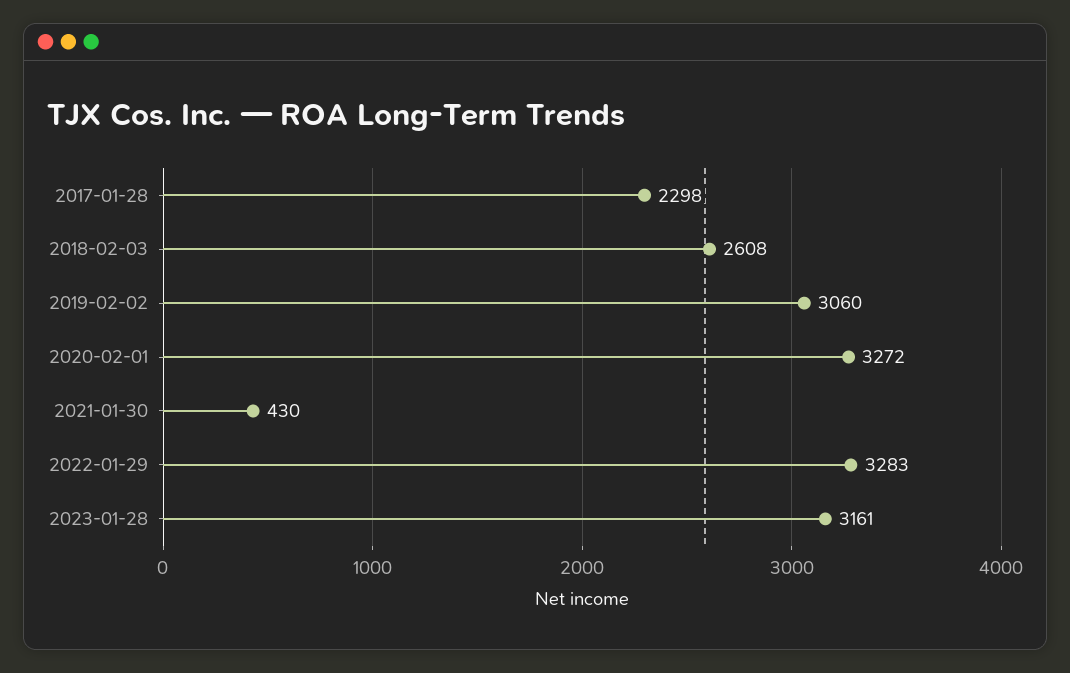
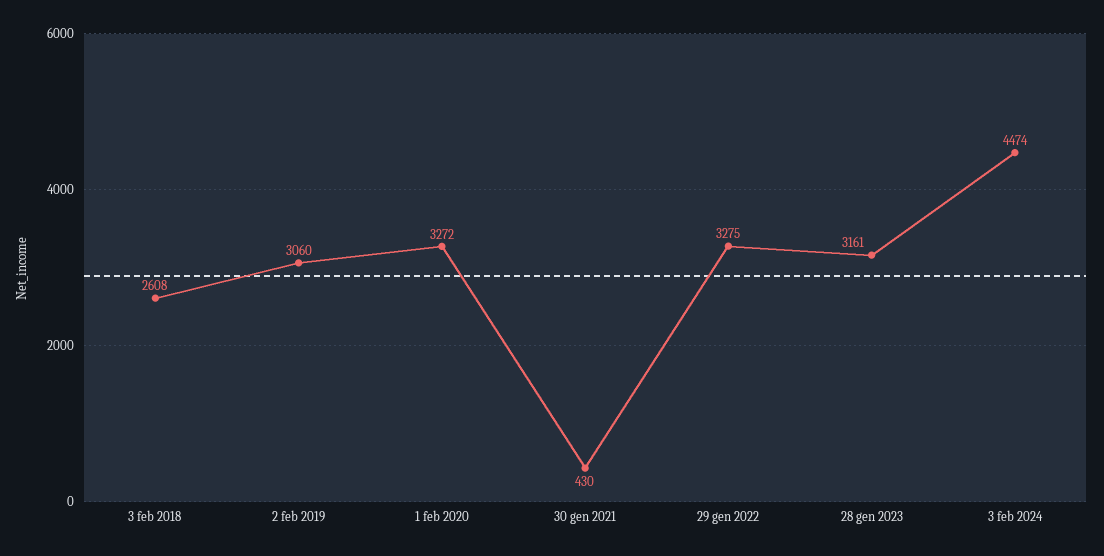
2017-01-28: 2298 -> none
2022-01-29: 3283 -> 3275
3 feb 2024: none -> 4474

